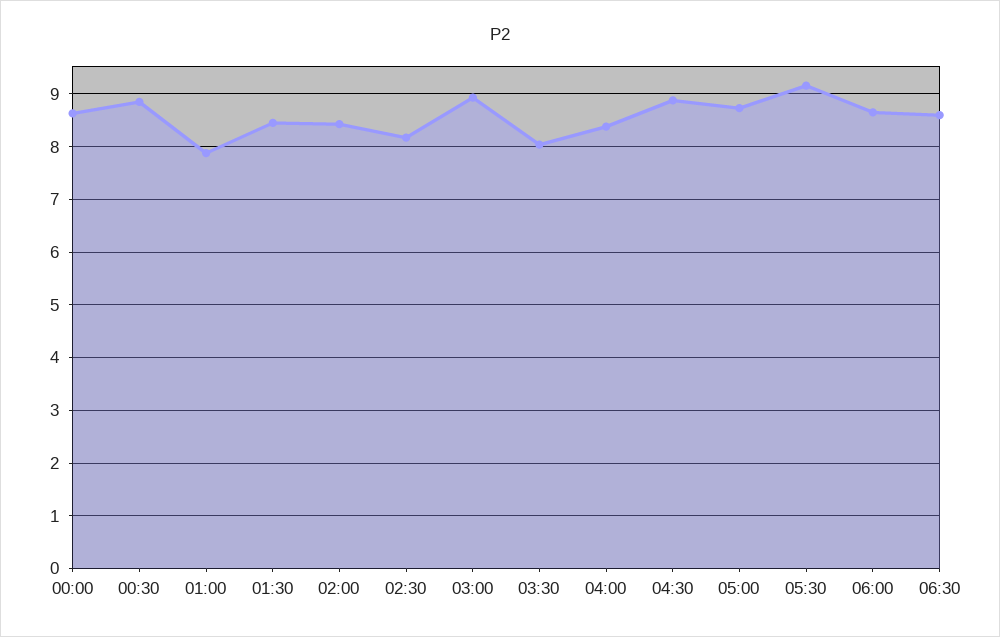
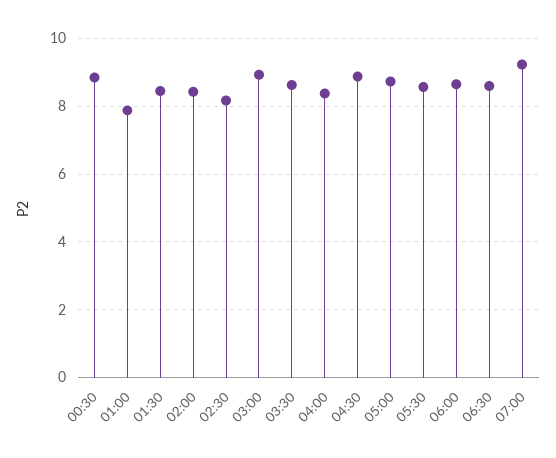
00:00: 8.6 -> none
03:30: 8 -> 8.6
05:30: 9.2 -> 8.6
07:00: none -> 9.2

